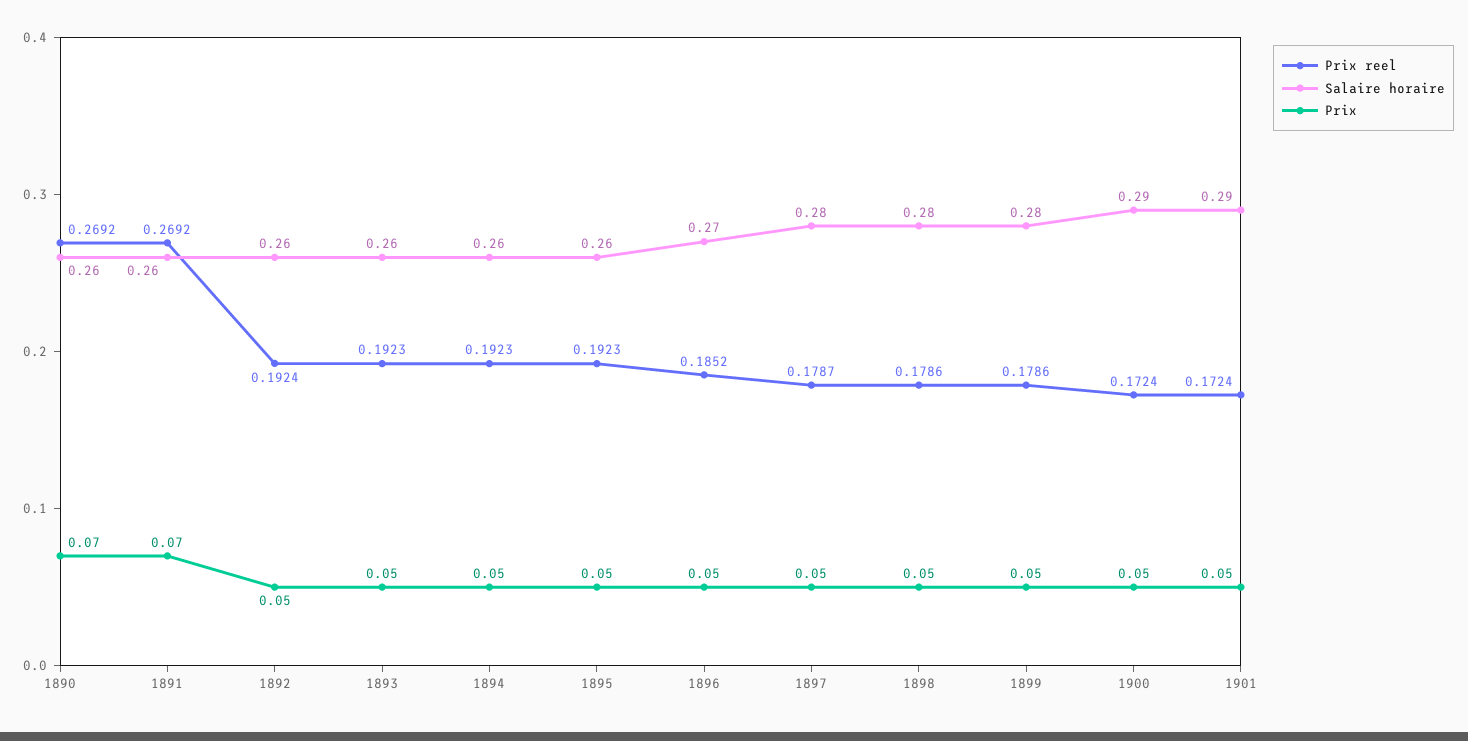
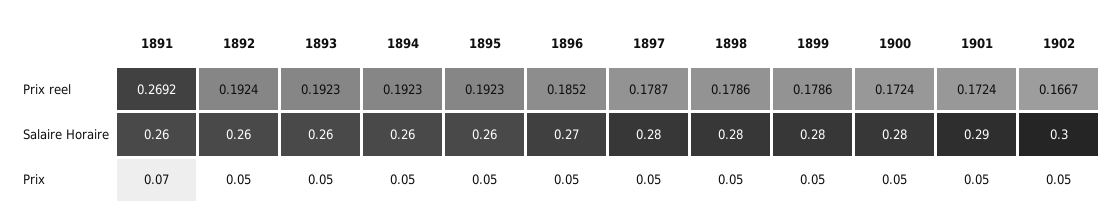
Prix reel, 1890: 0.2692 -> none
Salaire horaire, 1890: 0.26 -> none
Prix, 1890: 0.07 -> none
Salaire horaire, 1900: 0.29 -> 0.28
Prix reel, 1902: none -> 0.1667
Salaire horaire, 1902: none -> 0.3
Prix, 1902: none -> 0.05

